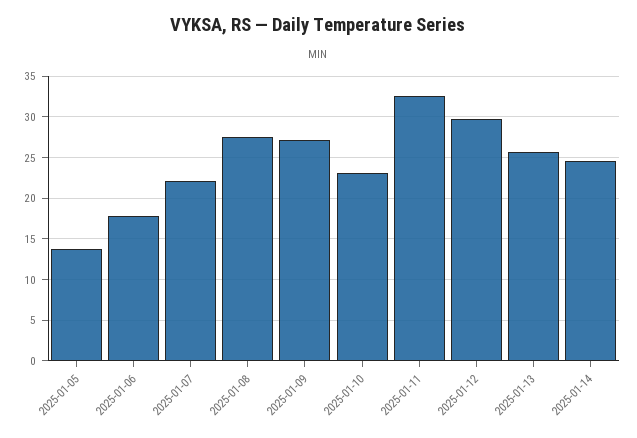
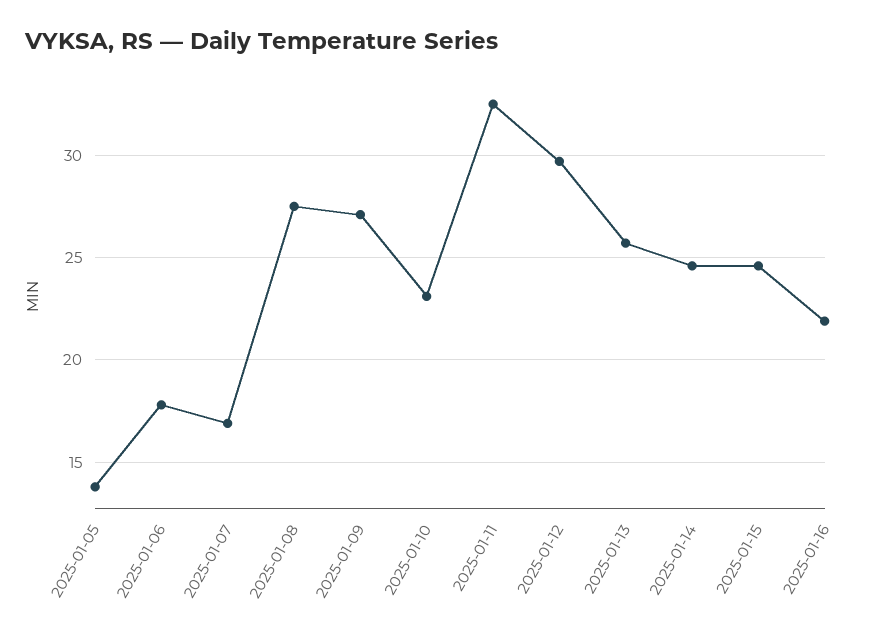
2025-01-07: 22 -> 17
2025-01-15: none -> 24.5
2025-01-16: none -> 22

